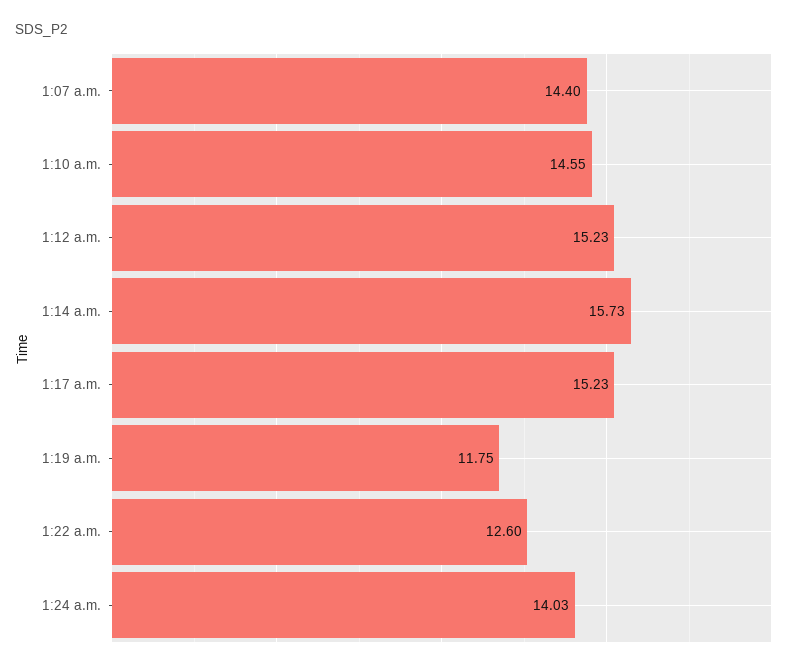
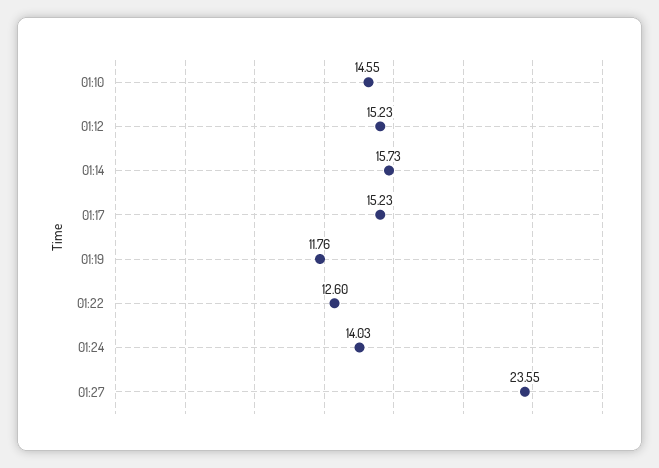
1:07 a.m.: 14.4 -> none
1:19 a.m.: 11.75 -> 11.76
01:27: none -> 23.55

